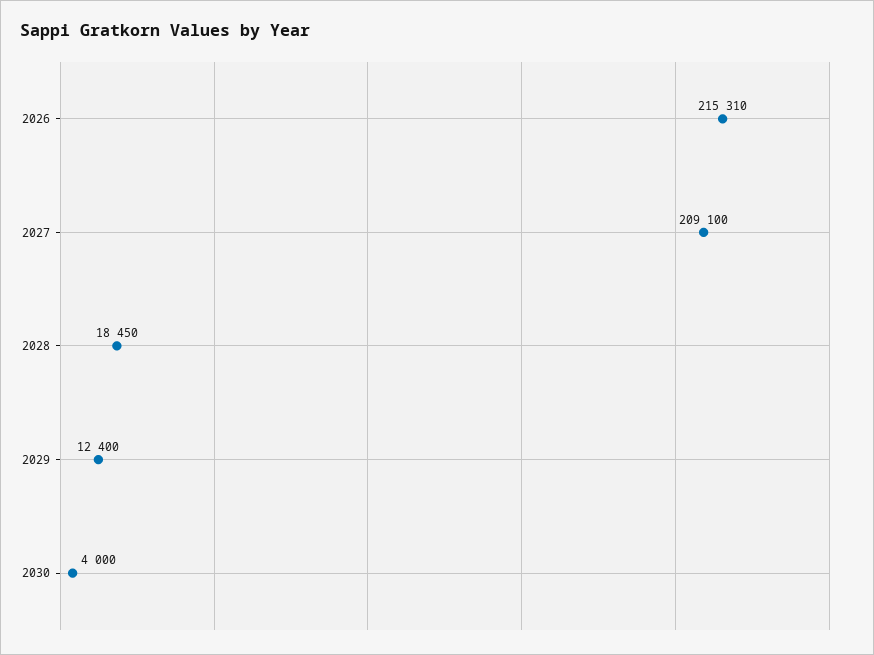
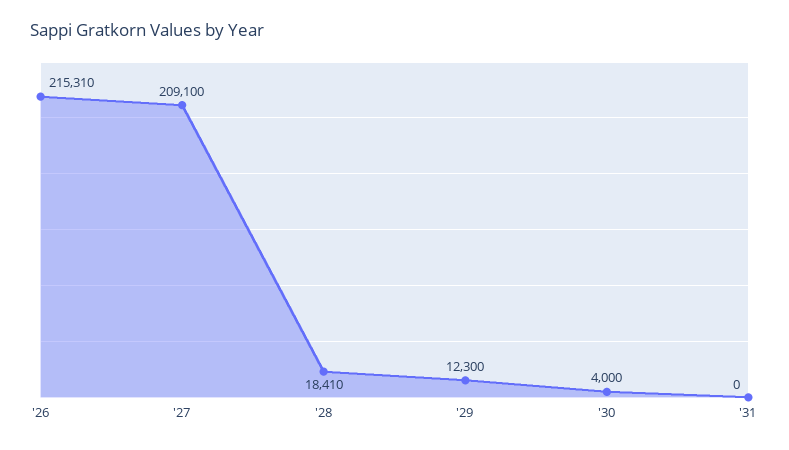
2028: 18450 -> 18410
2029: 12400 -> 12300
'31: none -> 0

